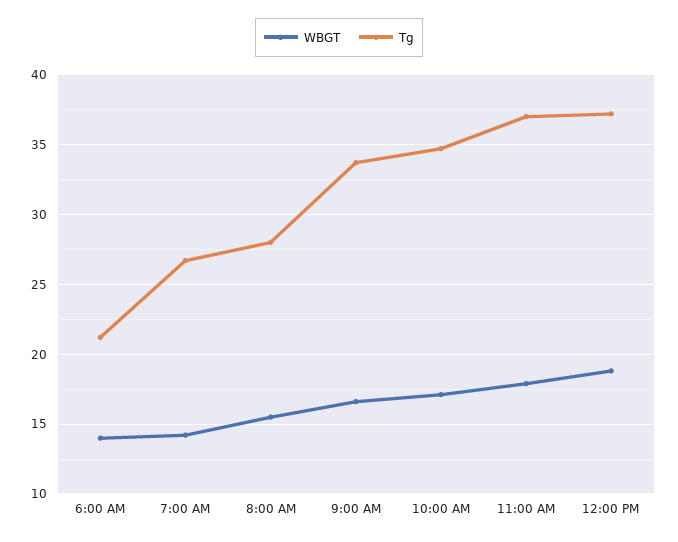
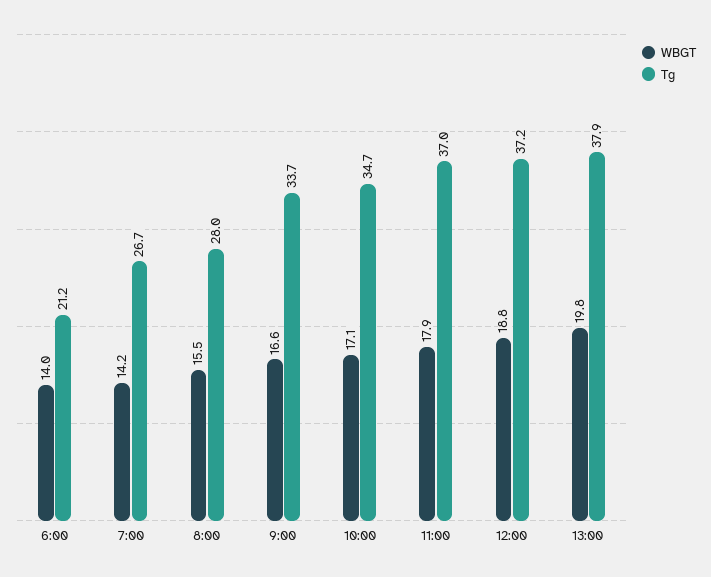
WBGT, 13:00: none -> 19.8
Tg, 13:00: none -> 37.9

